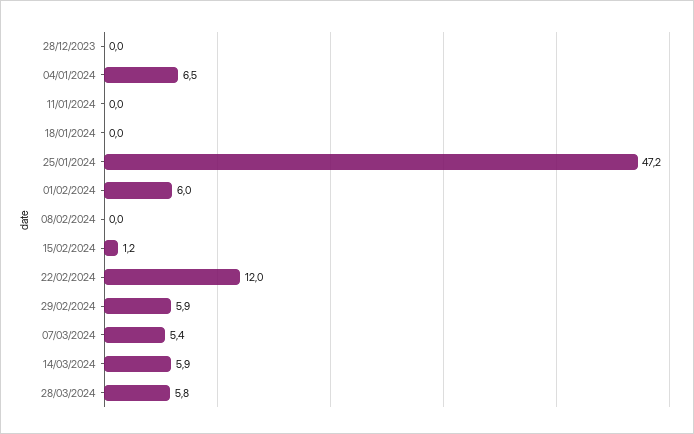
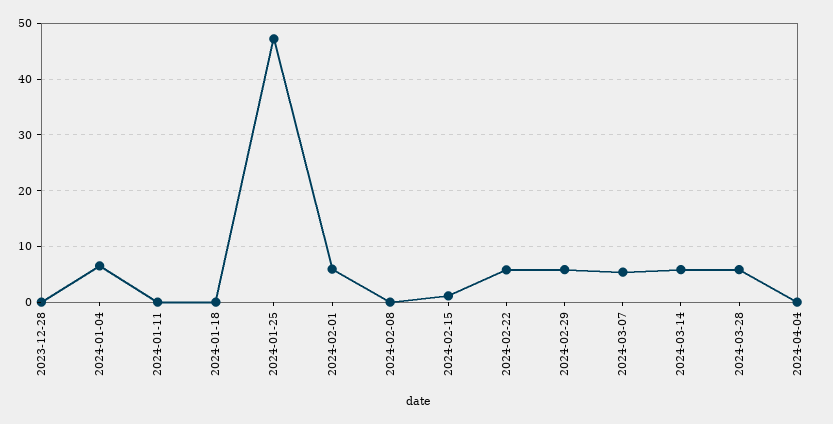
22/02/2024: 12 -> 6
2024-04-04: none -> 0

